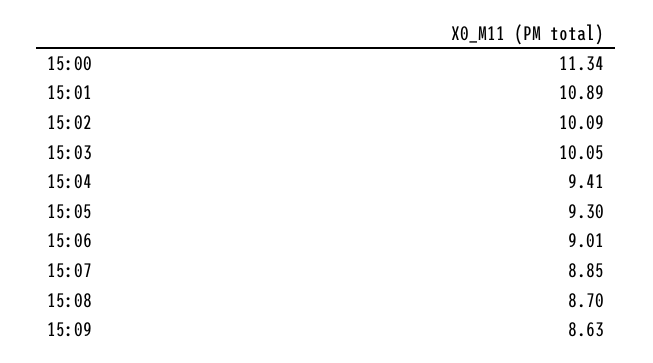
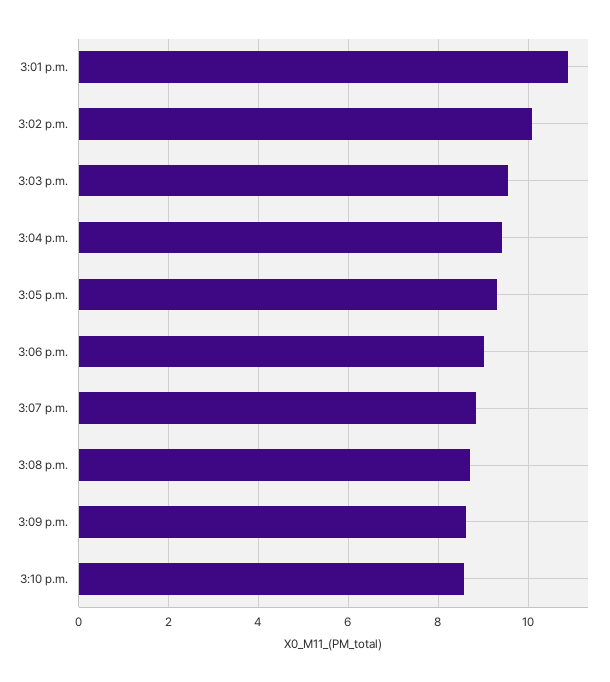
15:00: 11.34 -> none
15:03: 10.05 -> 9.6
3:10 p.m.: none -> 8.6

